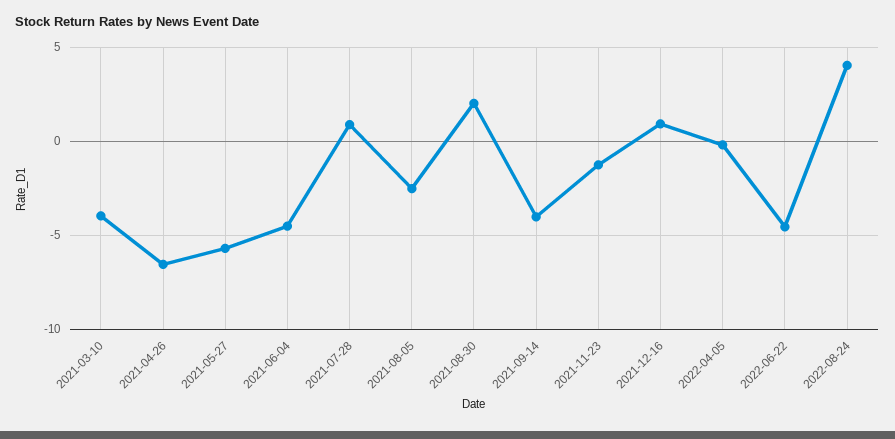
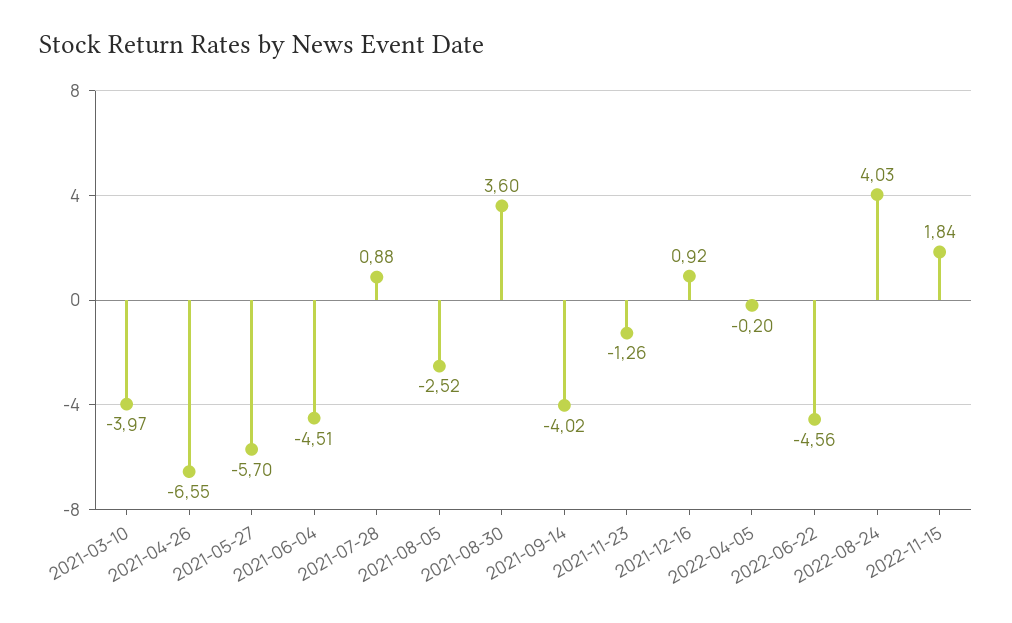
2021-08-30: 2 -> 3.6
2022-11-15: none -> 1.84

